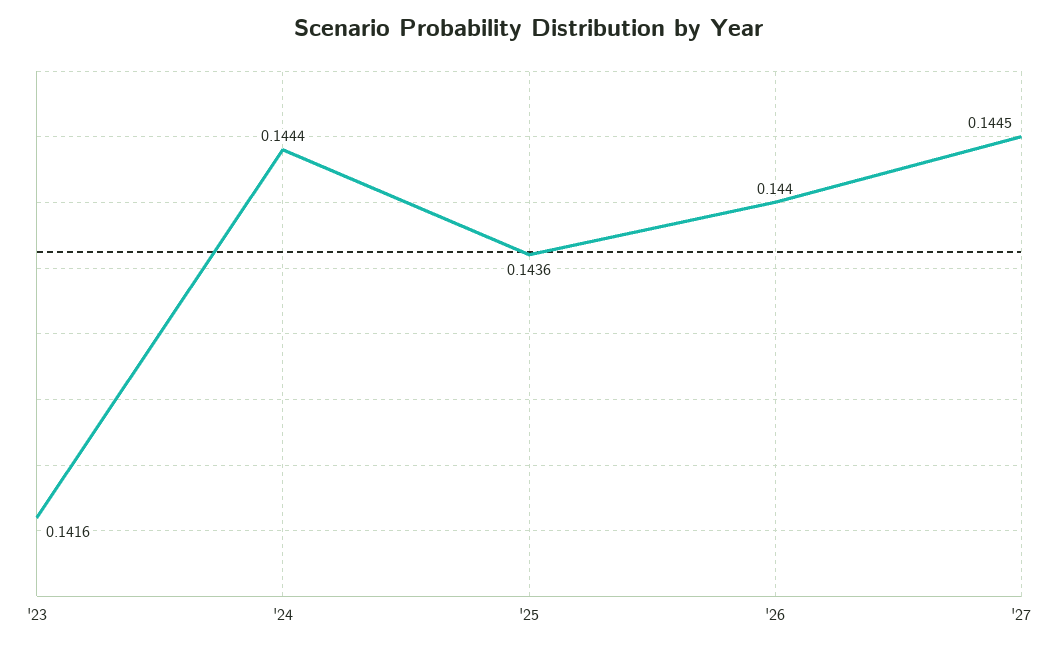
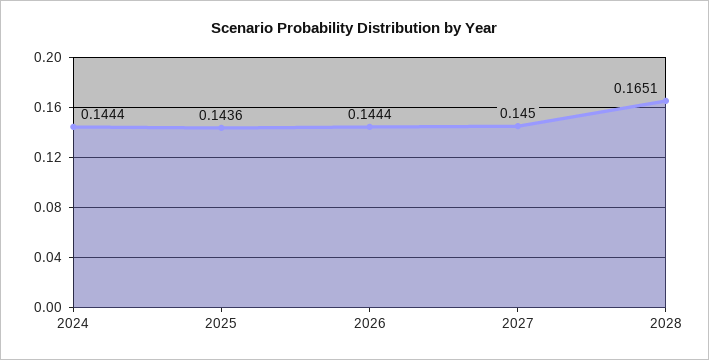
'23: 0.1416 -> none
'26: 0.144 -> 0.1444
'27: 0.1445 -> 0.145
2028: none -> 0.1651

